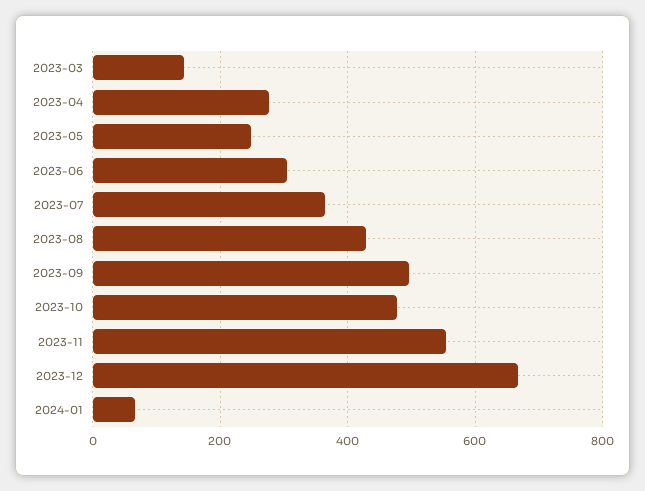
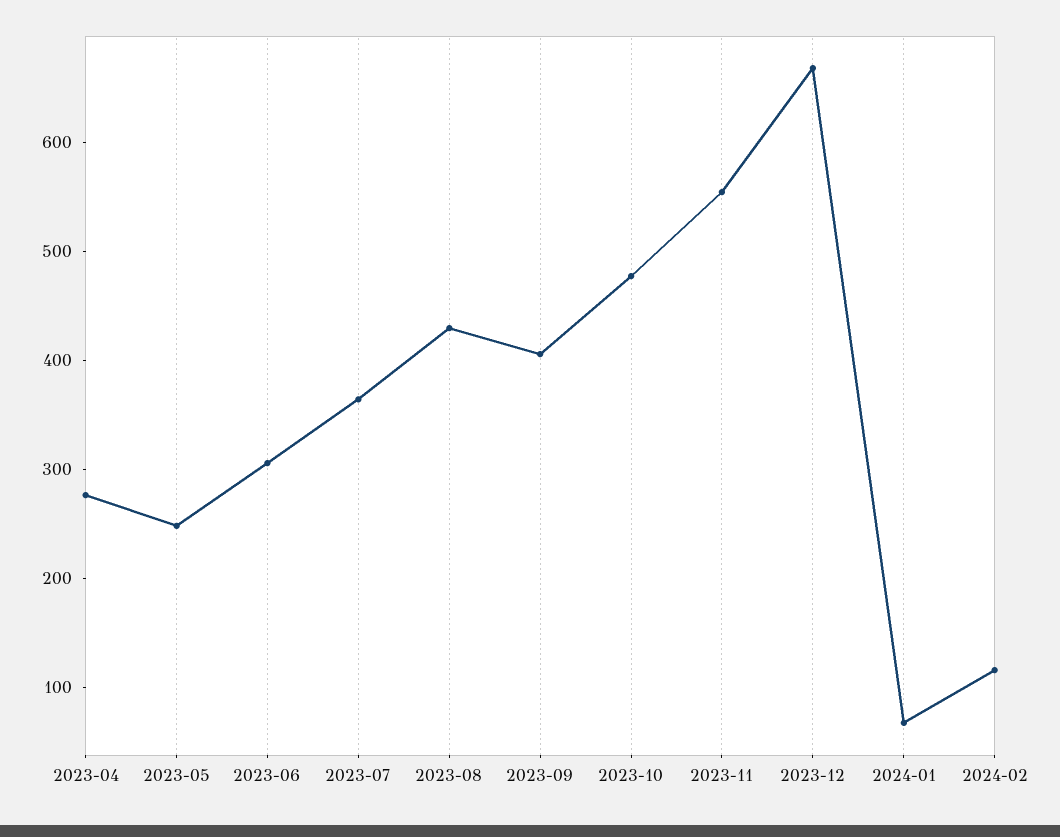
2023-03: 140 -> none
2023-09: 500 -> 400
2024-02: none -> 120

